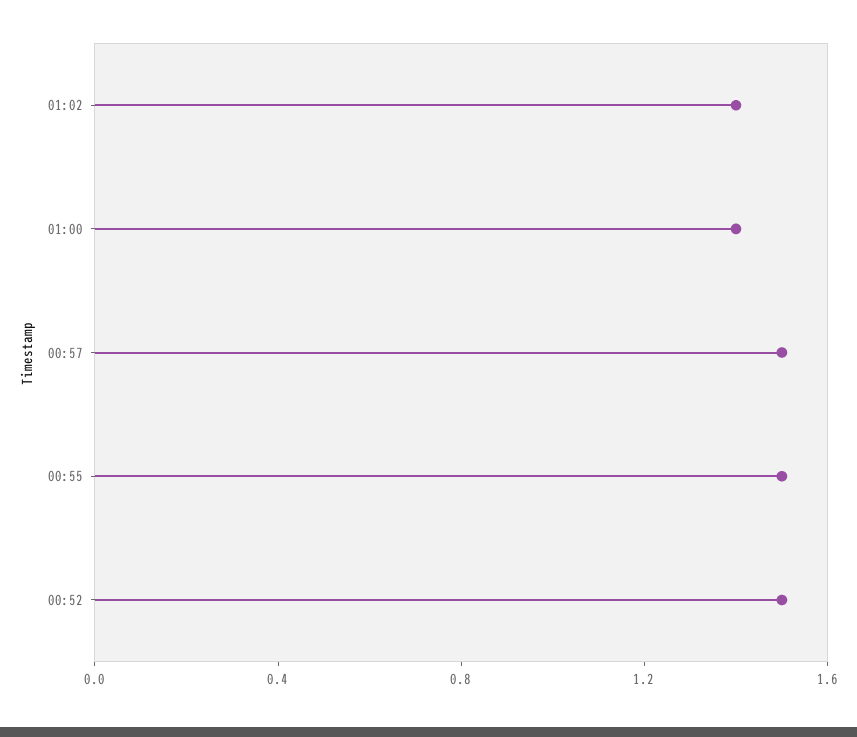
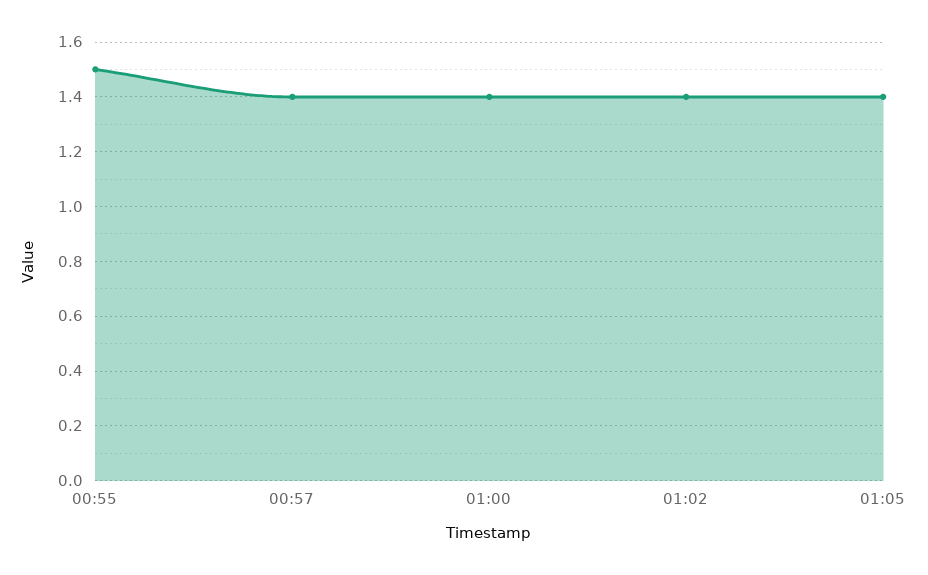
00:57: 1.5 -> 1.4
00:52: 1.5 -> none
01:05: none -> 1.4

